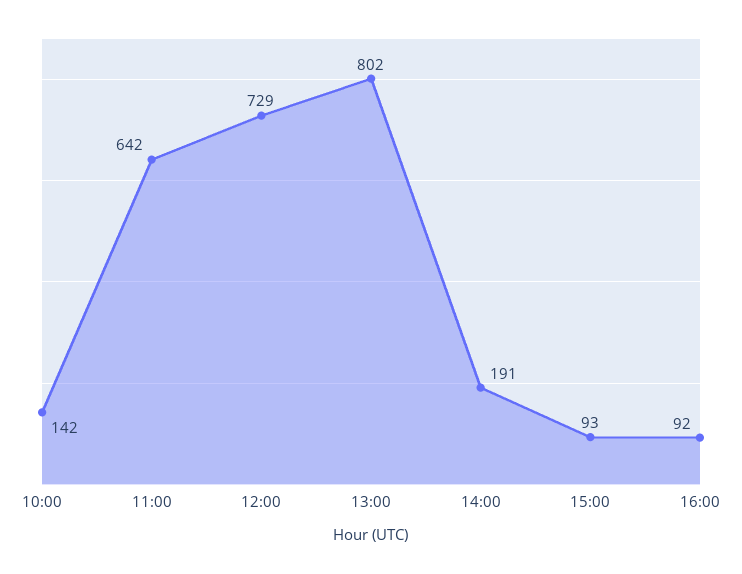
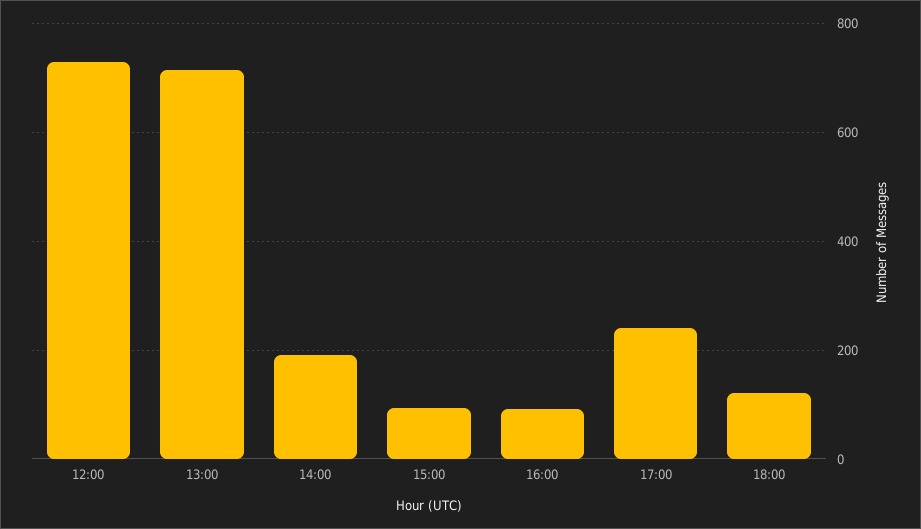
10:00: 142 -> none
11:00: 642 -> none
13:00: 802 -> 720
17:00: none -> 240
18:00: none -> 120

